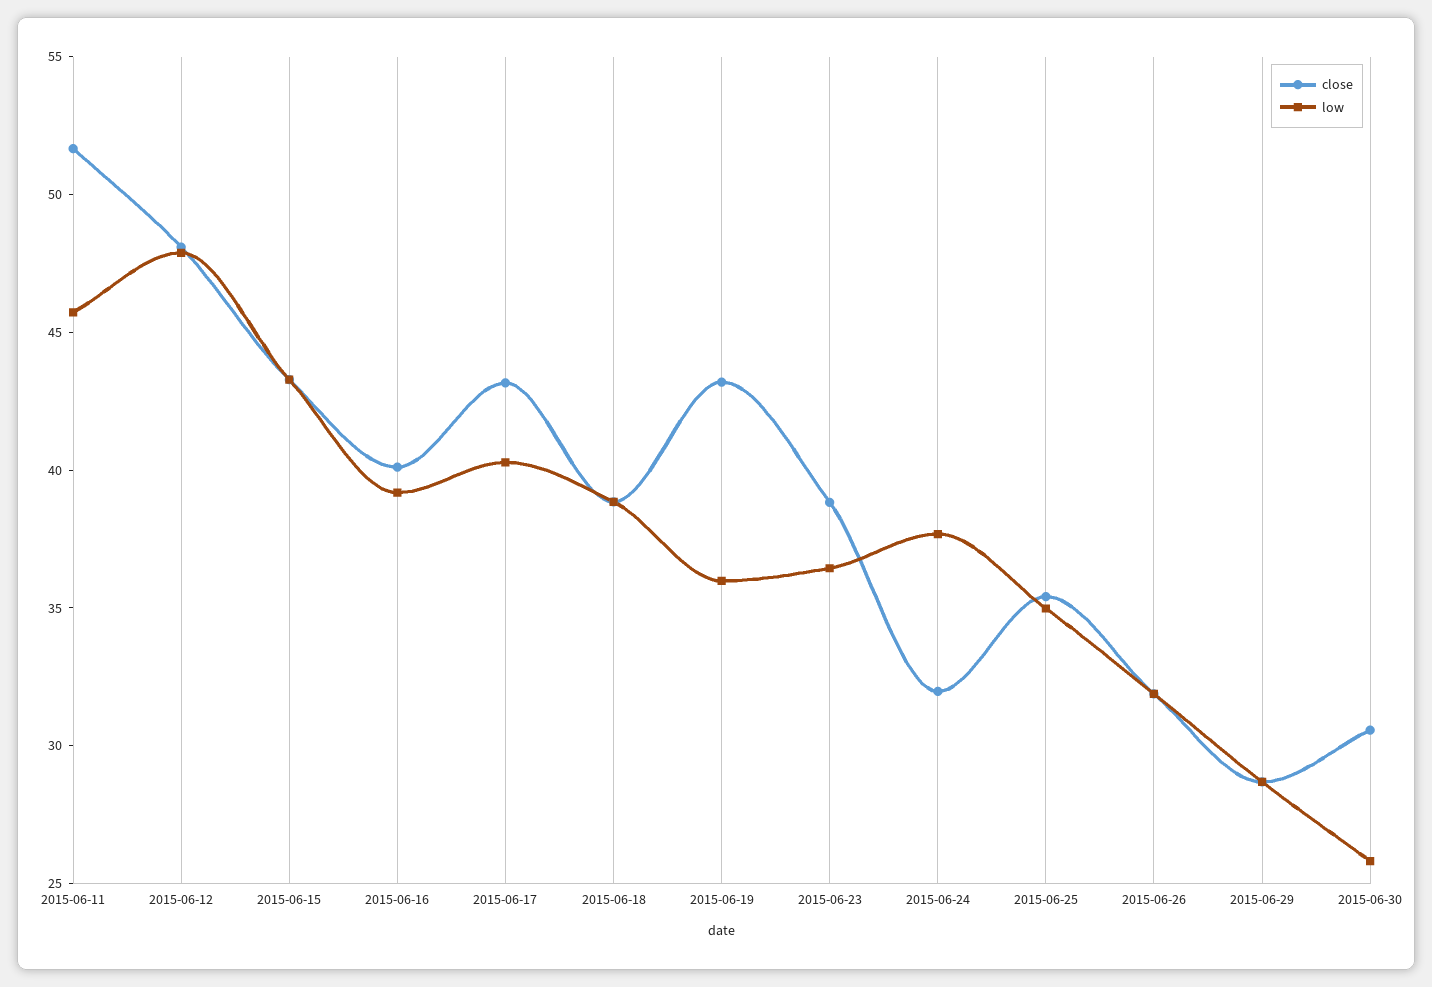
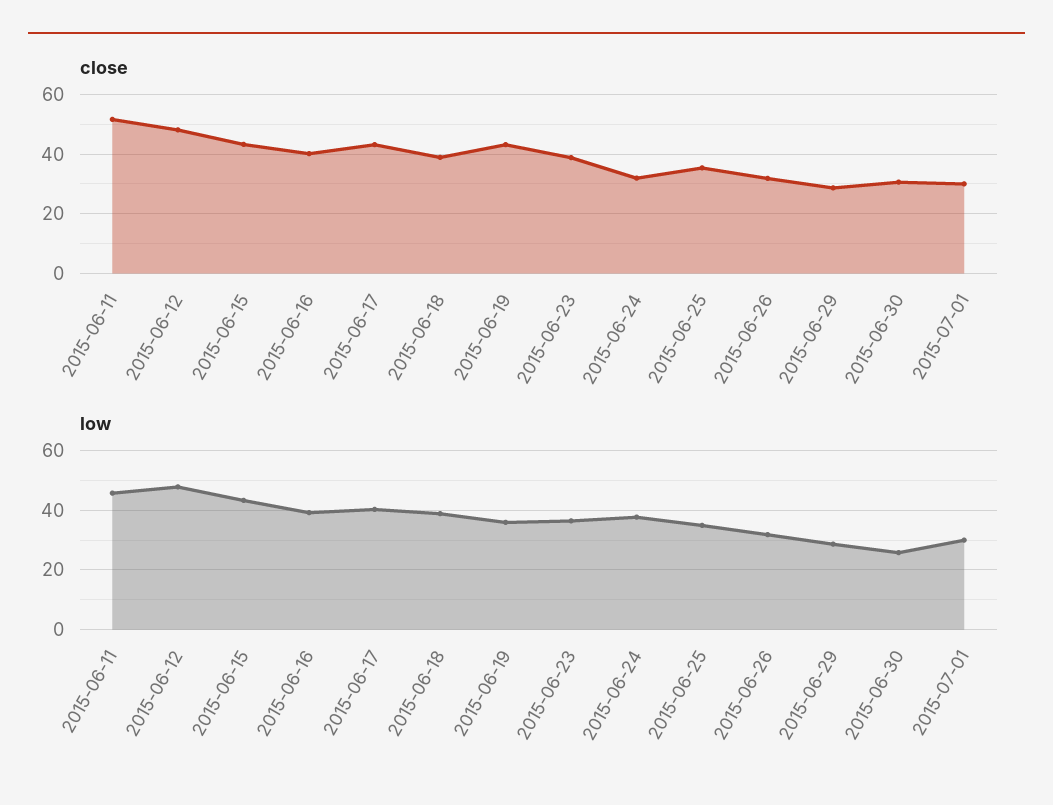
close, 2015-07-01: none -> 30
low, 2015-07-01: none -> 30

